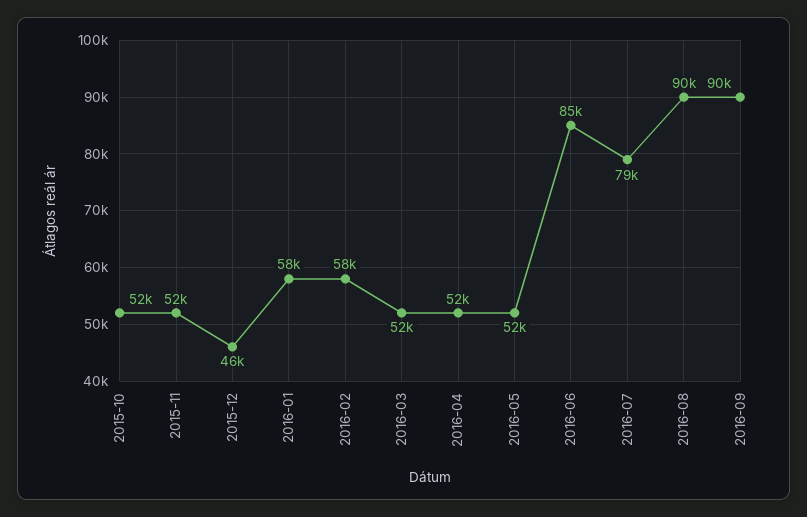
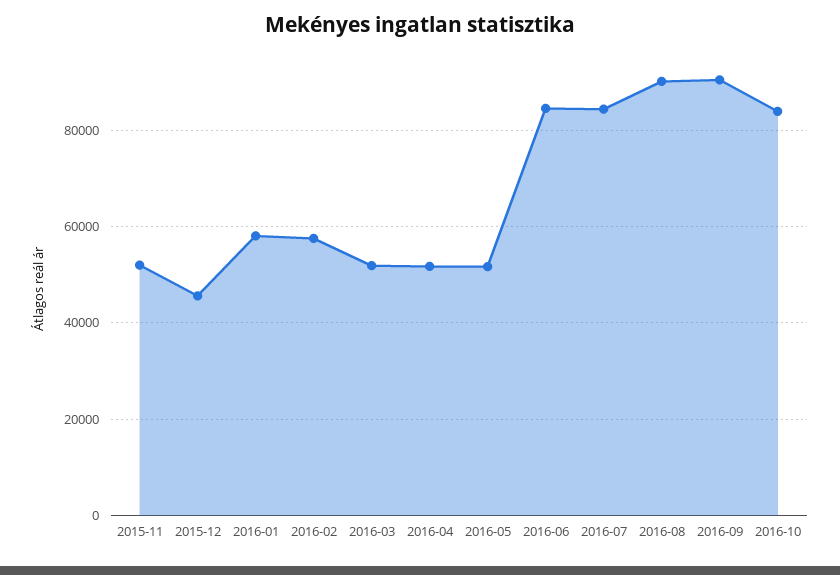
2015-10: 52000 -> none
2016-07: 79000 -> 84000
2016-10: none -> 84000

